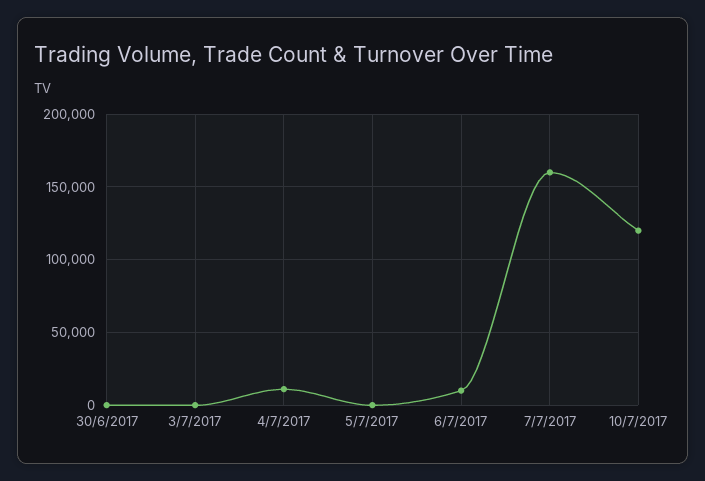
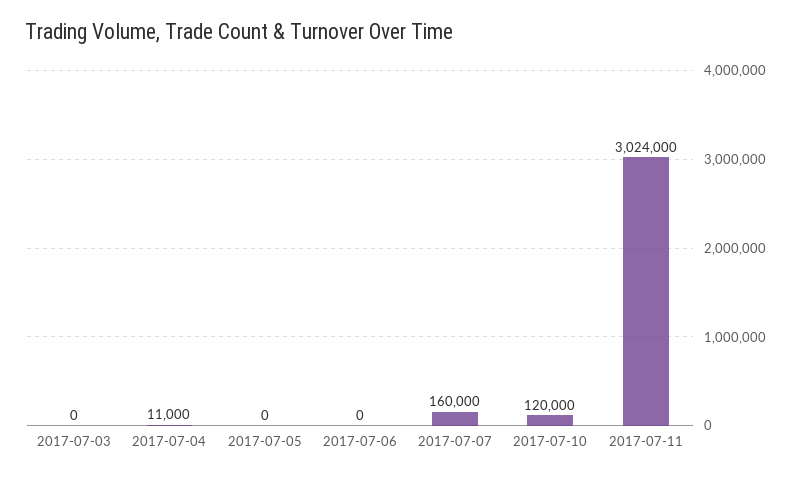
30/6/2017: 0 -> none
6/7/2017: 10000 -> 0
2017-07-11: none -> 3024000

